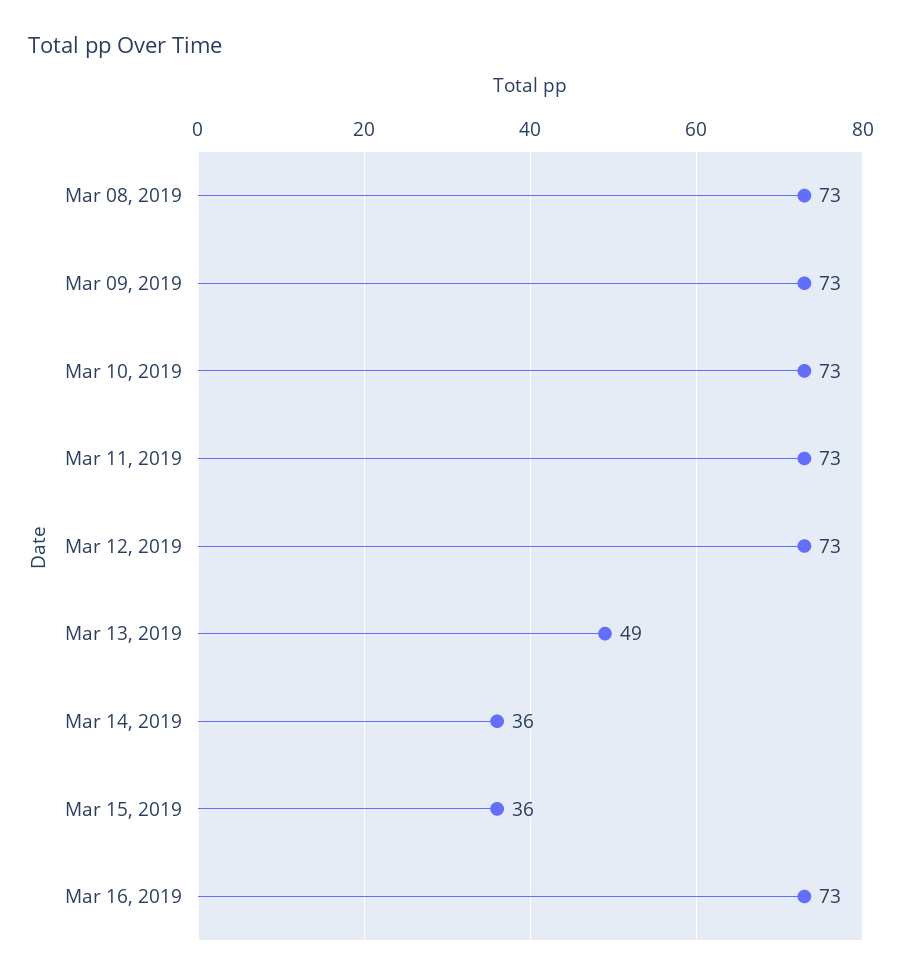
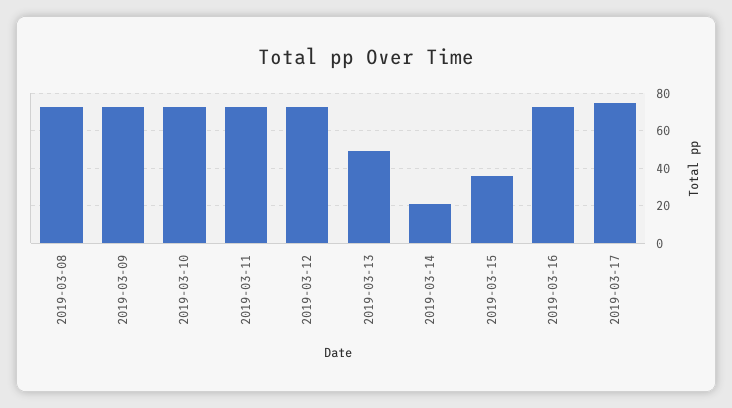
Mar 14, 2019: 36 -> 20
2019-03-17: none -> 75

